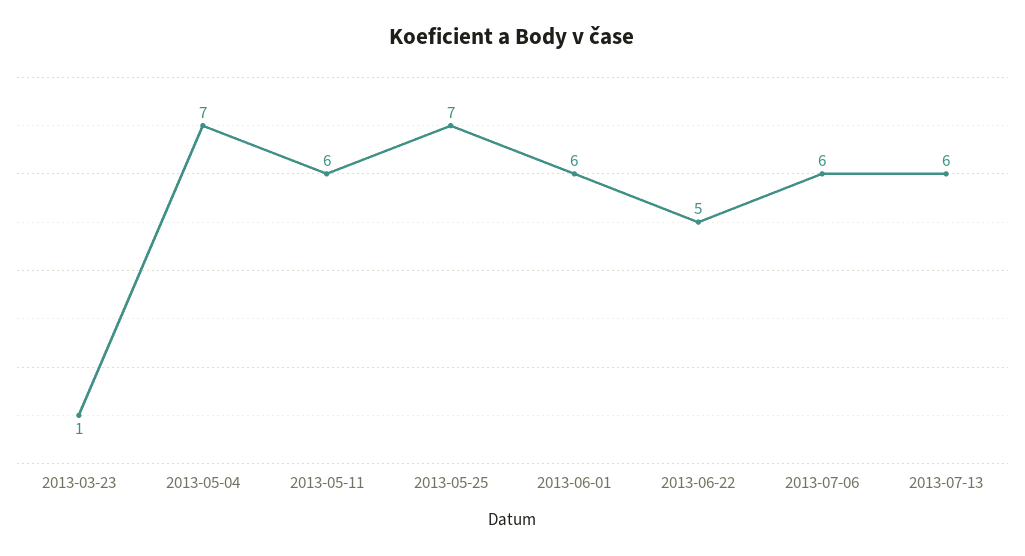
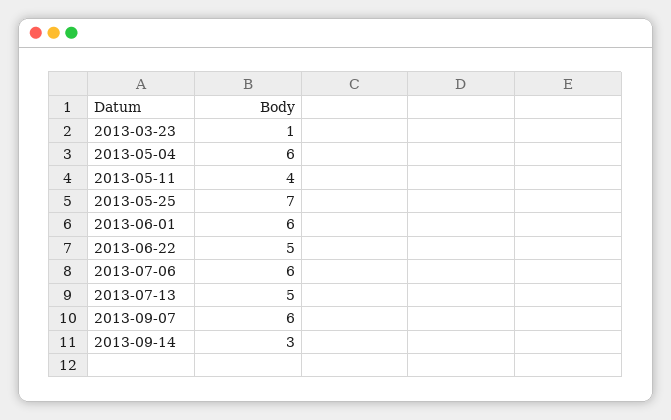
2013-05-04: 7 -> 6
2013-05-11: 6 -> 4
2013-07-13: 6 -> 5
2013-09-07: none -> 6
2013-09-14: none -> 3

